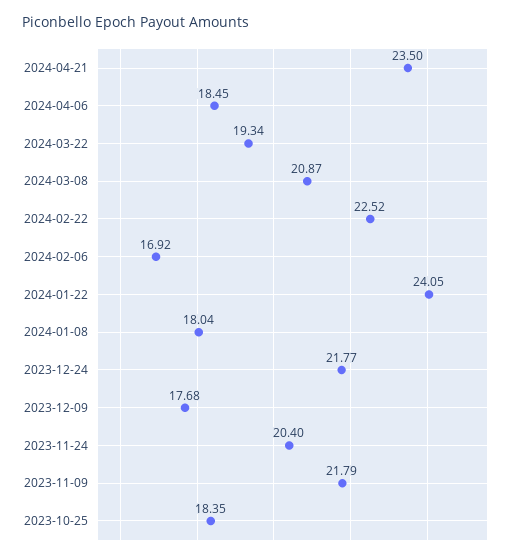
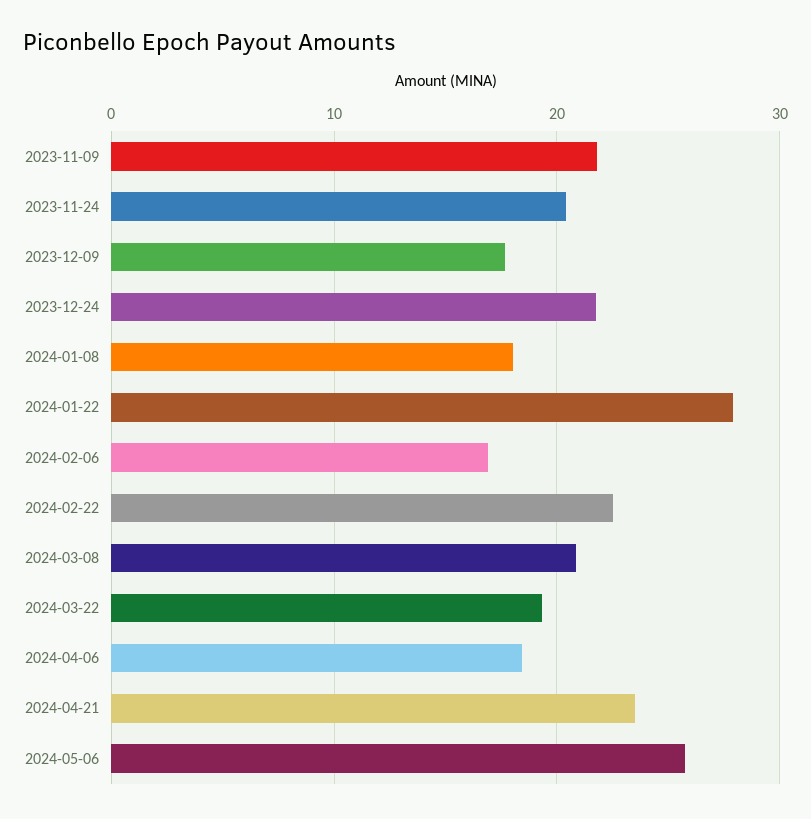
2024-01-22: 24.05 -> 28
2023-10-25: 18.35 -> none
2024-05-06: none -> 26

